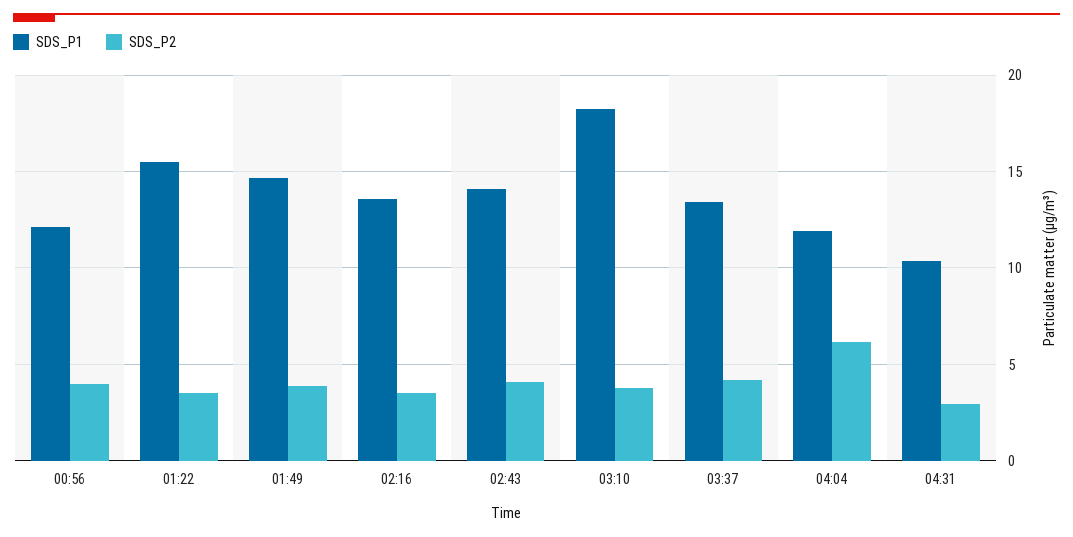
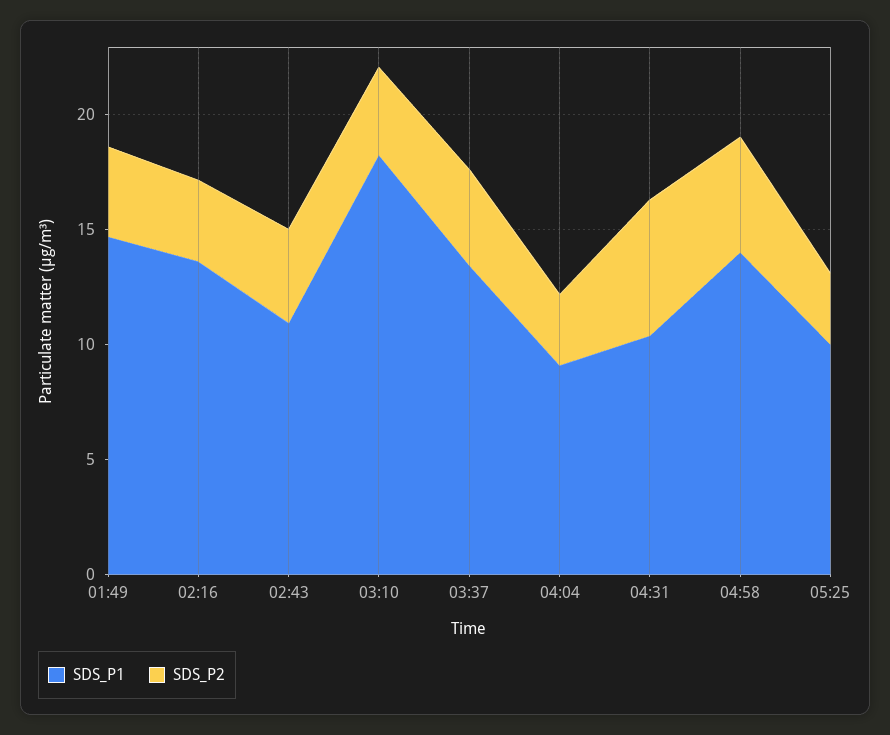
SDS_P1, 00:56: 12 -> none
SDS_P2, 00:56: 4 -> none
SDS_P1, 01:22: 15.5 -> none
SDS_P2, 01:22: 3.5 -> none
SDS_P1, 02:43: 14 -> 11
SDS_P1, 04:04: 12 -> 9
SDS_P2, 04:04: 6 -> 3
SDS_P2, 04:31: 3 -> 6
SDS_P1, 04:58: none -> 14
SDS_P2, 04:58: none -> 5
SDS_P1, 05:25: none -> 10
SDS_P2, 05:25: none -> 3

